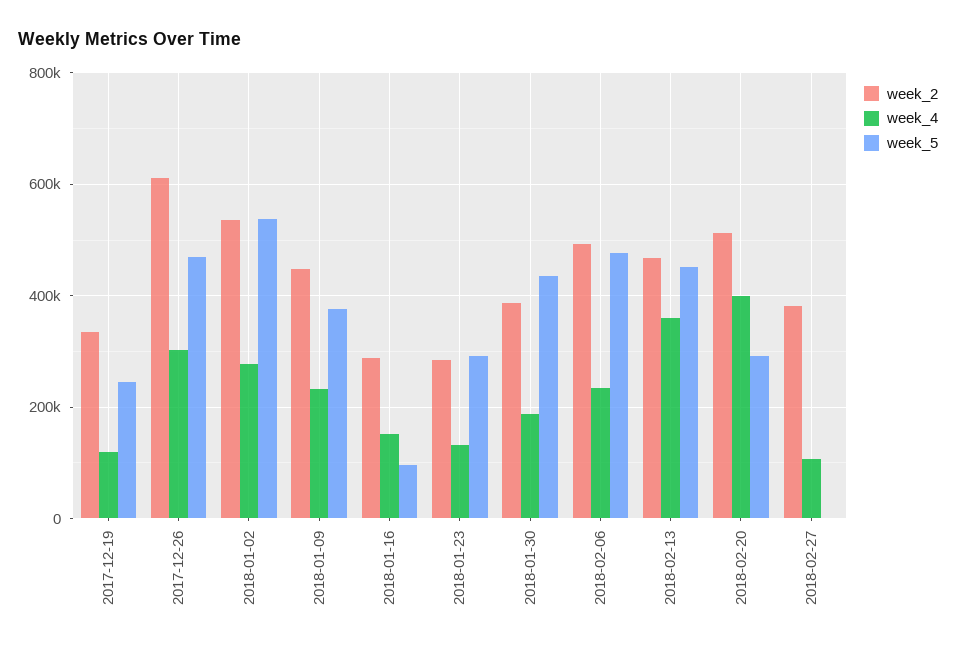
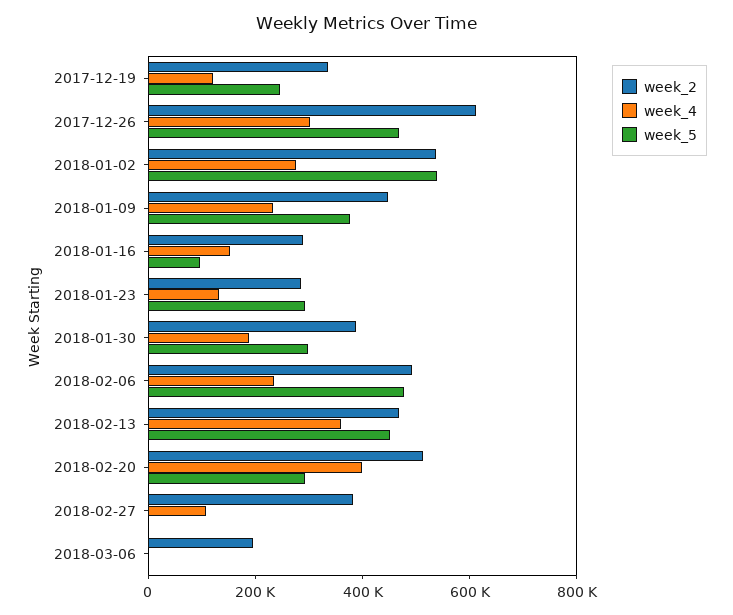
week_5, 2018-01-30: 440000 -> 300000
week_2, 2018-03-06: none -> 200000
week_4, 2018-03-06: none -> 0
week_5, 2018-03-06: none -> 0

